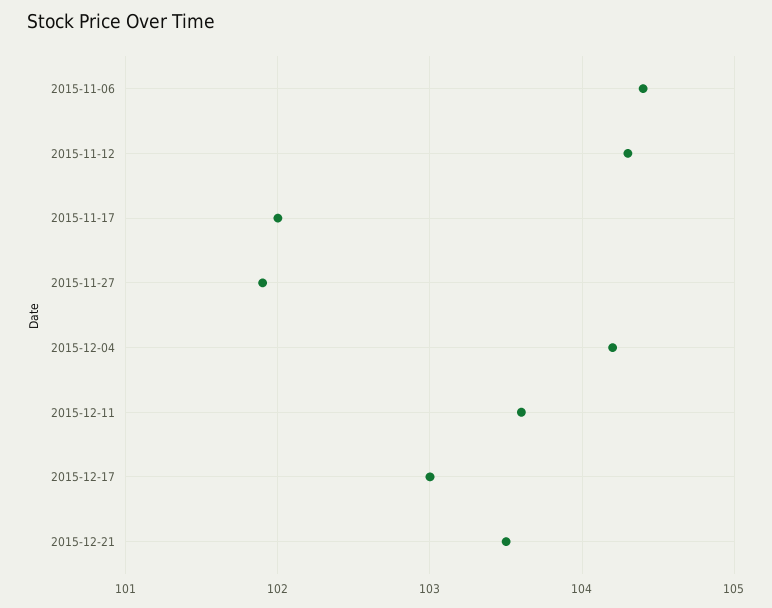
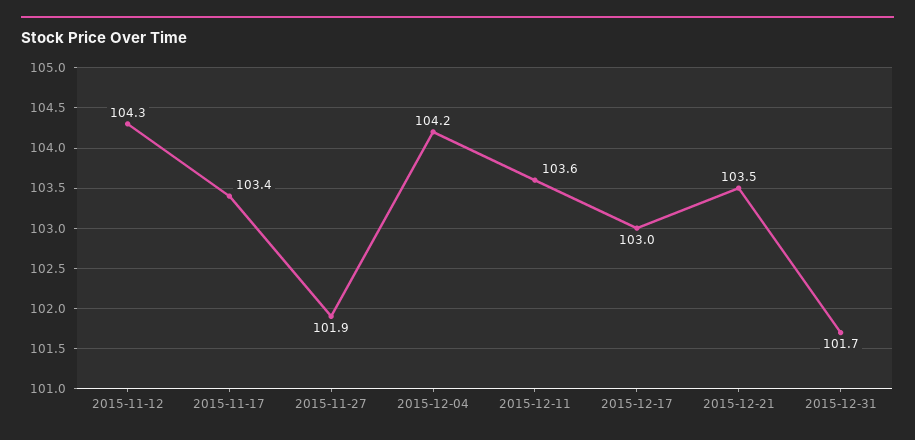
2015-11-06: 104.4 -> none
2015-11-17: 102 -> 103.4
2015-12-31: none -> 101.7

